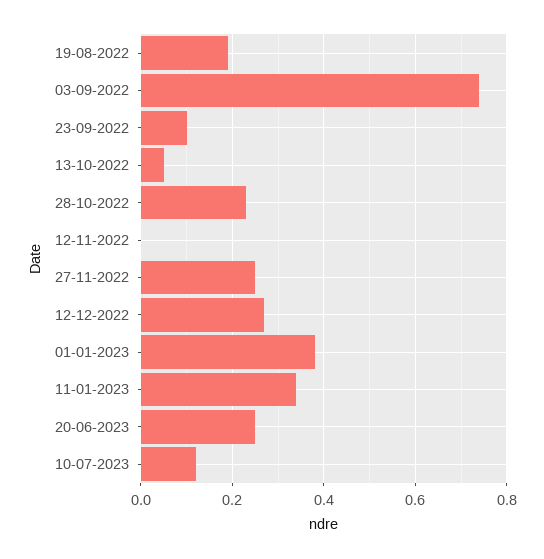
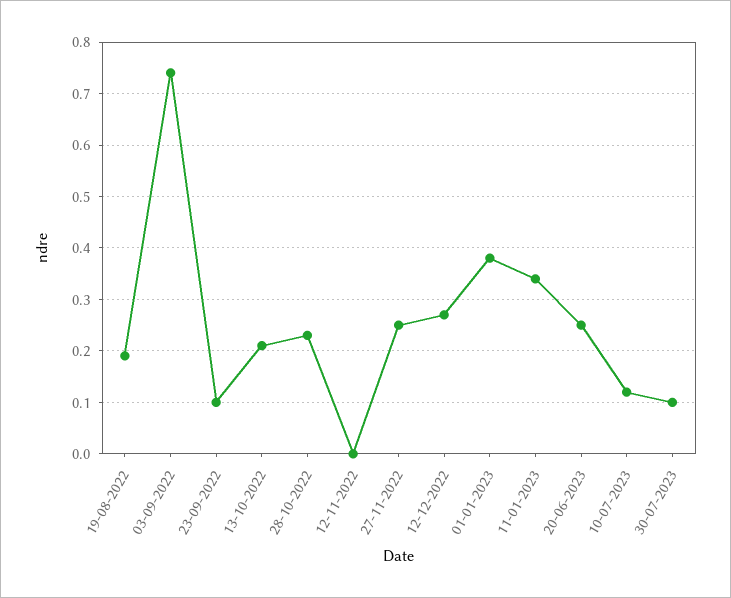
13-10-2022: 0.05 -> 0.2
30-07-2023: none -> 0.1

